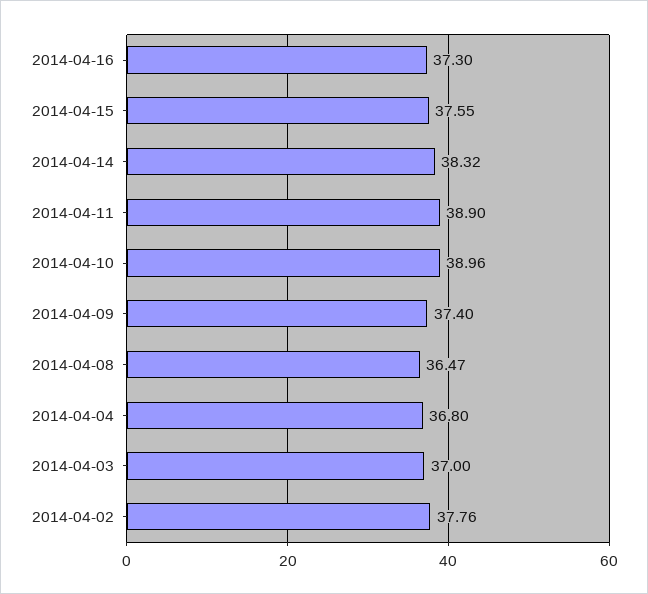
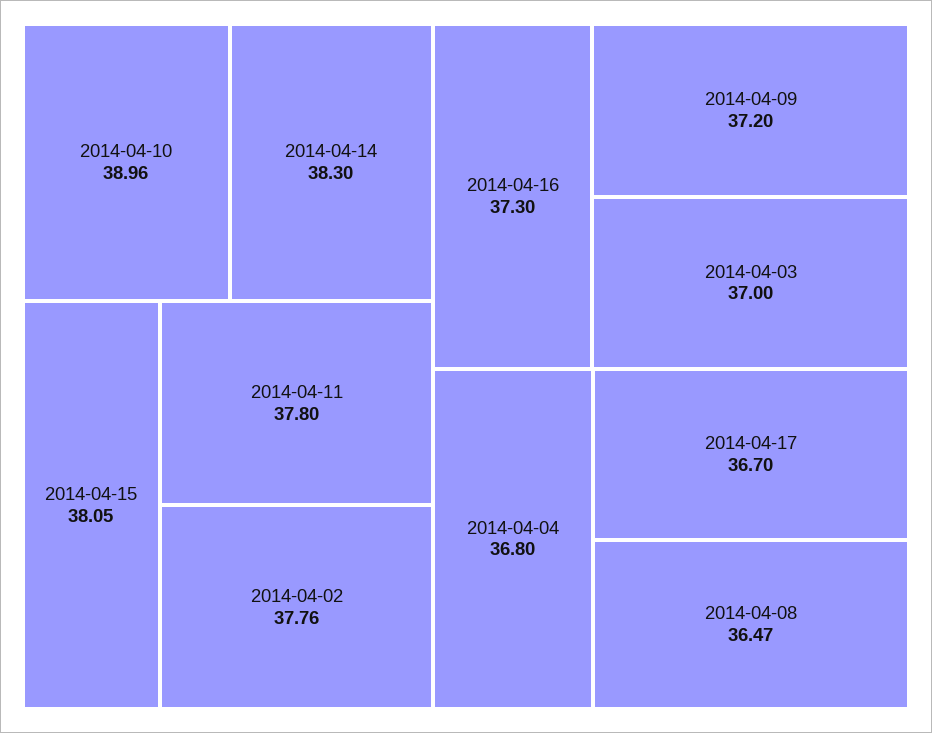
2014-04-15: 37.55 -> 38.05
2014-04-14: 38.32 -> 38.3
2014-04-11: 38.9 -> 37.8
2014-04-09: 37.4 -> 37.2
2014-04-17: none -> 36.7

